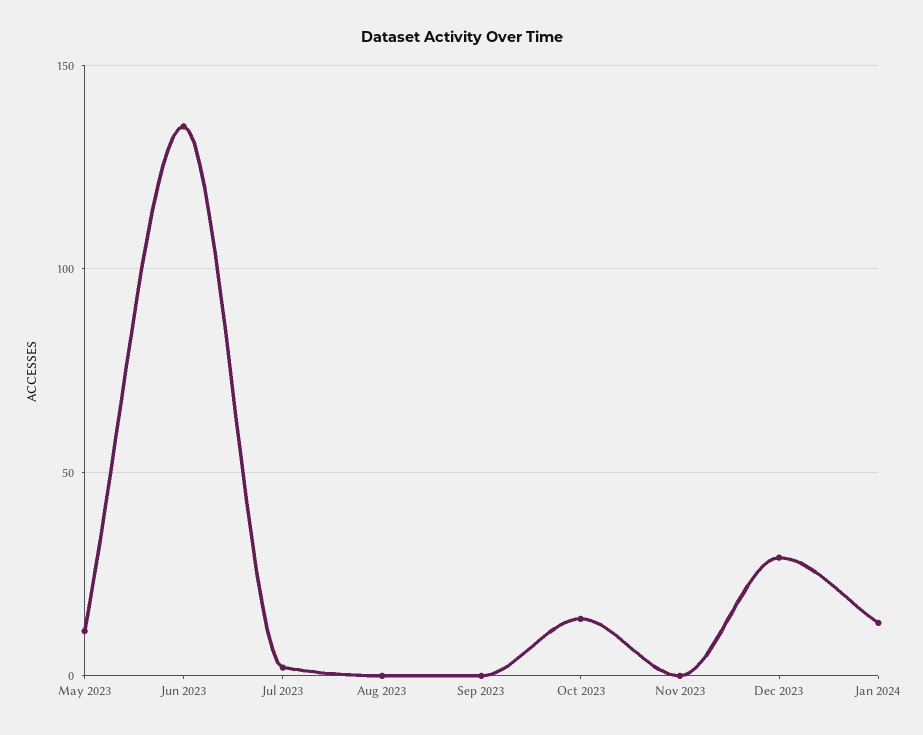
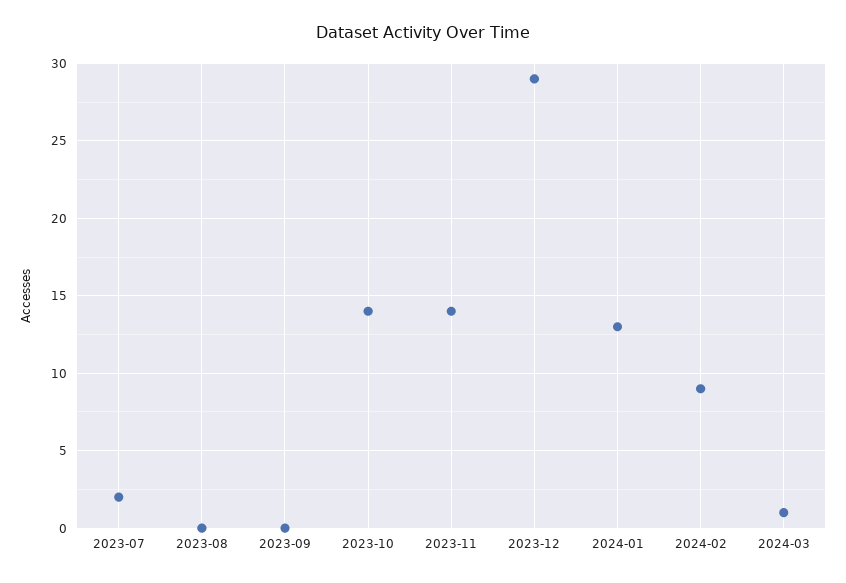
May 2023: 10 -> none
Jun 2023: 135 -> none
Nov 2023: 0 -> 14
2024-02: none -> 9
2024-03: none -> 1

